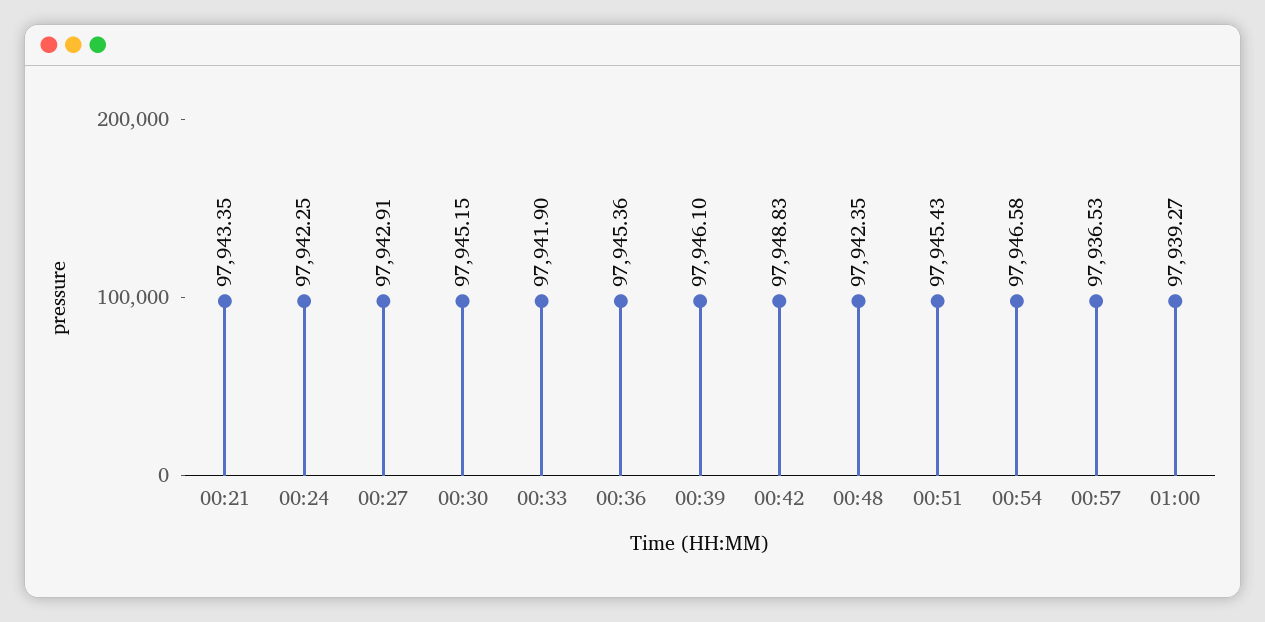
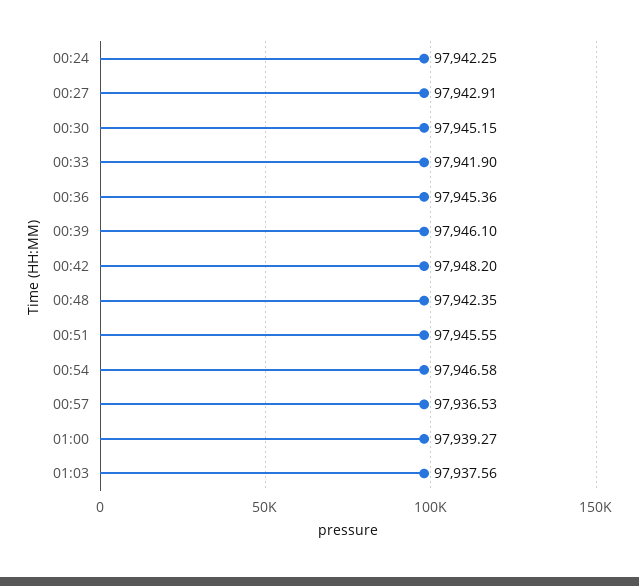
00:21: 97943.35 -> none
00:42: 97948.83 -> 97948.2
00:51: 97945.43 -> 97945.55
01:03: none -> 97937.56

